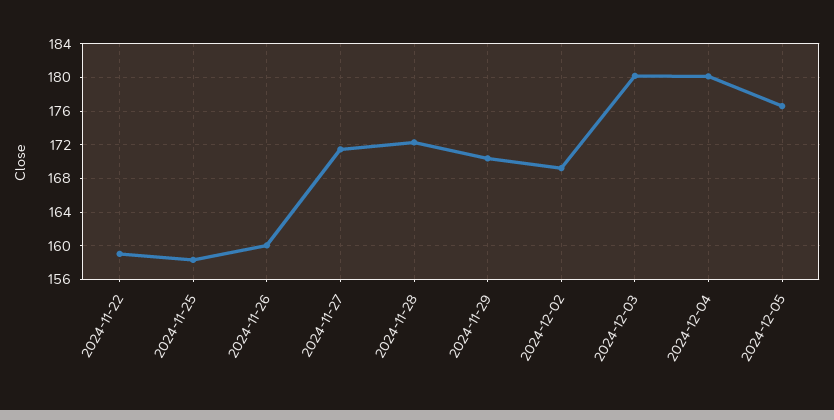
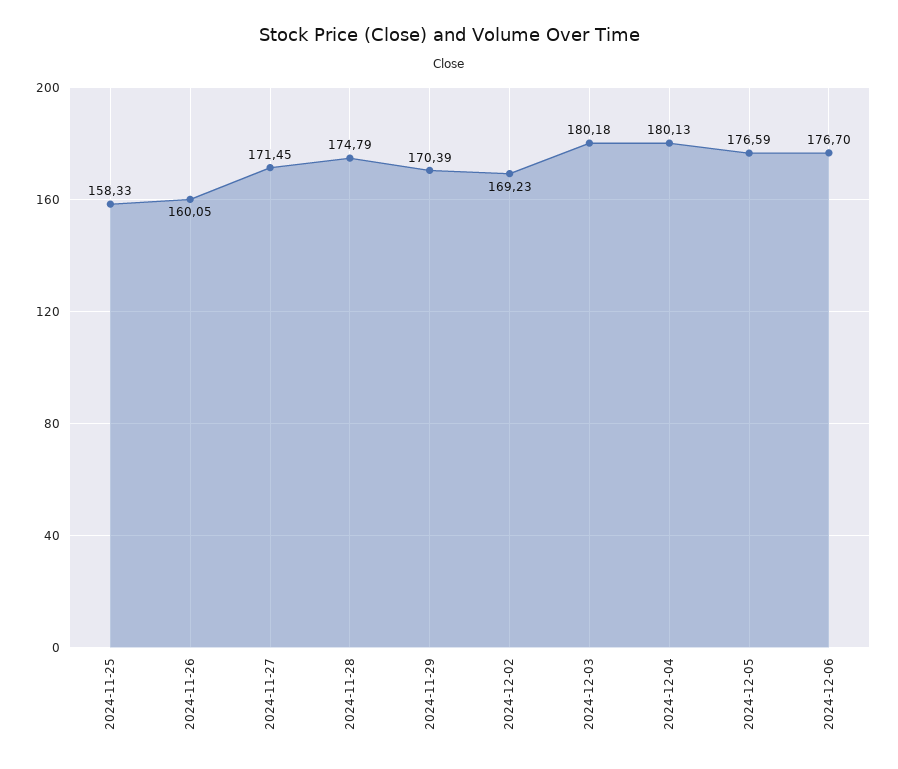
2024-11-22: 159 -> none
2024-11-28: 172 -> 174.79
2024-12-06: none -> 176.7

